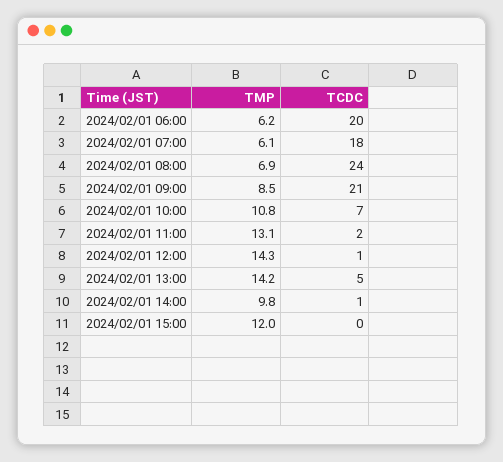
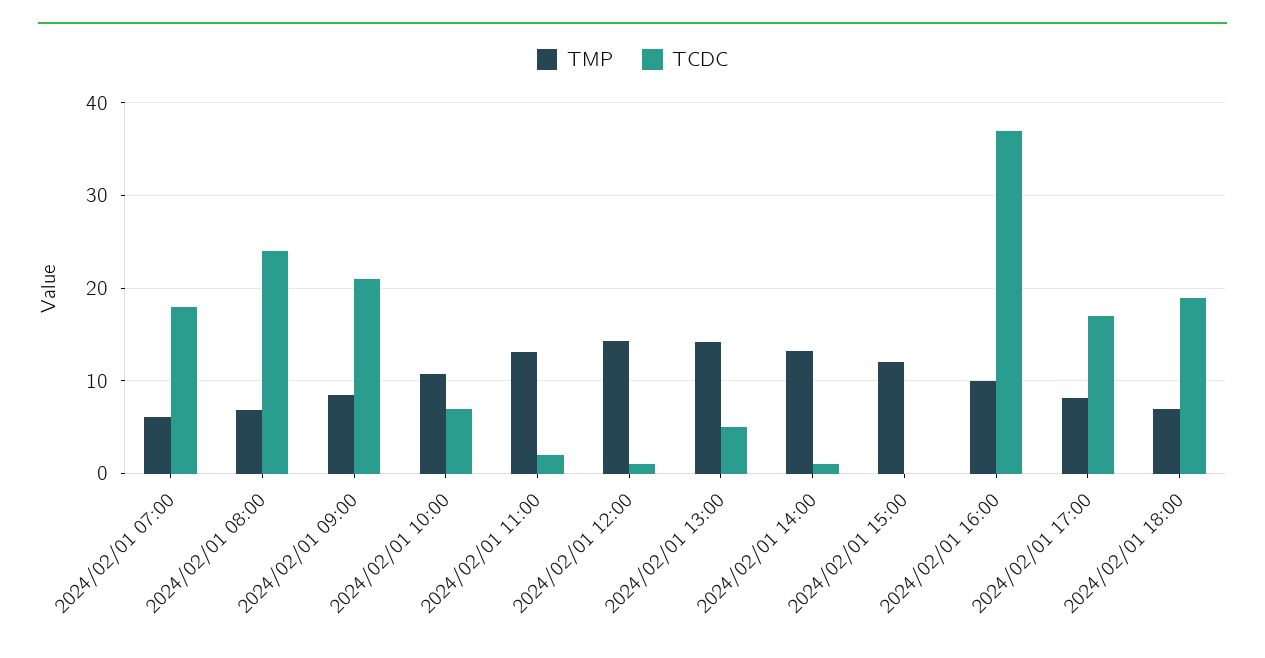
TMP, 2024/02/01 06:00: 6.2 -> none
TCDC, 2024/02/01 06:00: 20 -> none
TMP, 2024/02/01 14:00: 9.8 -> 13
TMP, 2024/02/01 16:00: none -> 10
TCDC, 2024/02/01 16:00: none -> 37
TMP, 2024/02/01 17:00: none -> 8
TCDC, 2024/02/01 17:00: none -> 17
TMP, 2024/02/01 18:00: none -> 7
TCDC, 2024/02/01 18:00: none -> 19

